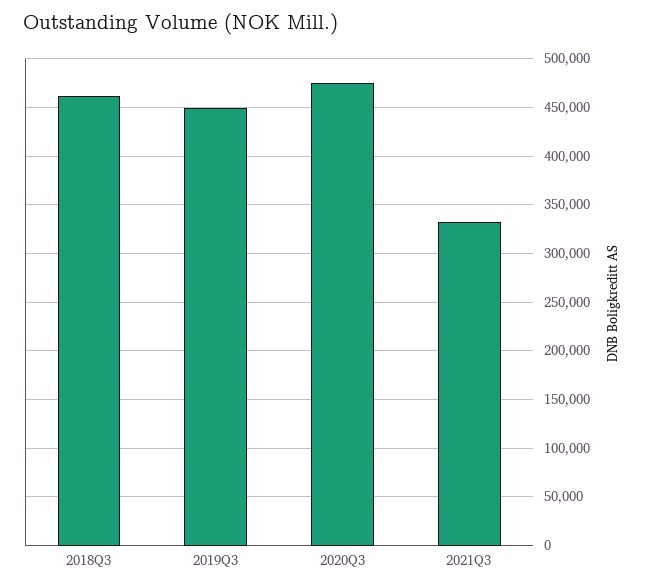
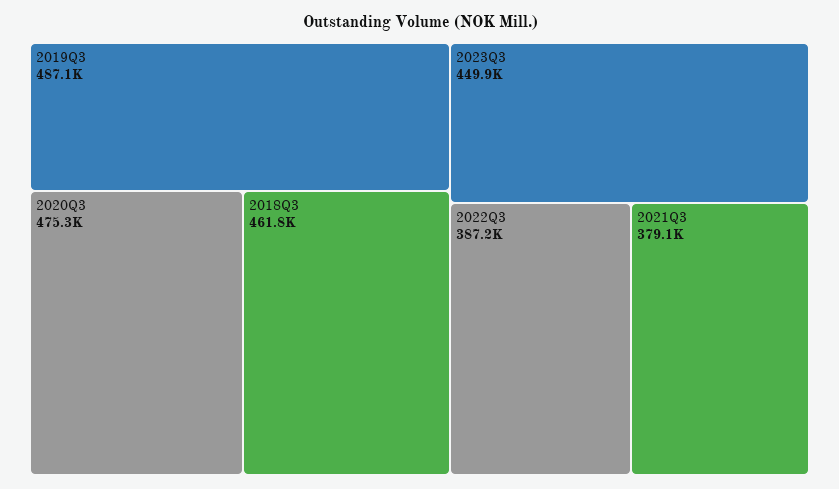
2019Q3: 450000 -> 487100
2021Q3: 330000 -> 379100
2023Q3: none -> 449900
2022Q3: none -> 387200

